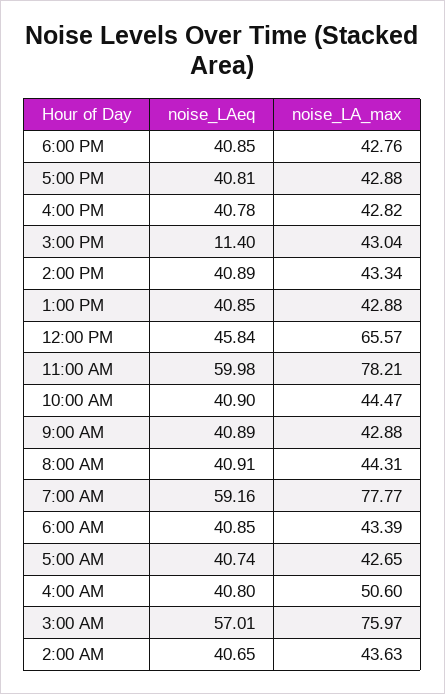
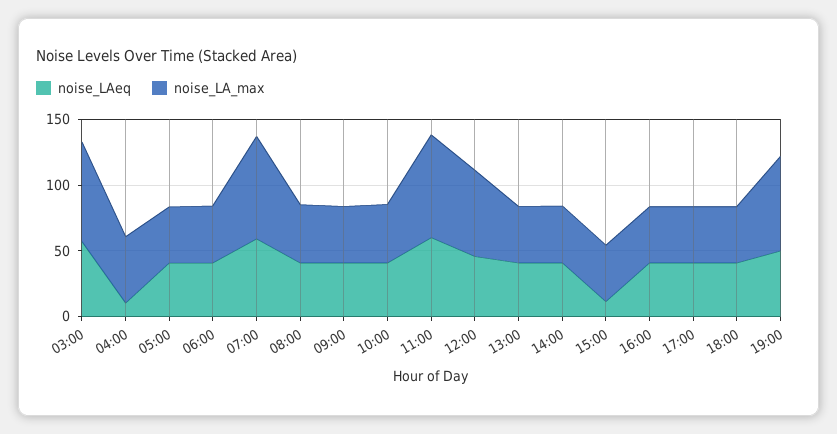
noise_LAeq, 4:00 AM: 40.8 -> 10
noise_LAeq, 2:00 AM: 40.65 -> none
noise_LA_max, 2:00 AM: 43.63 -> none
noise_LAeq, 19:00: none -> 50
noise_LA_max, 19:00: none -> 70

